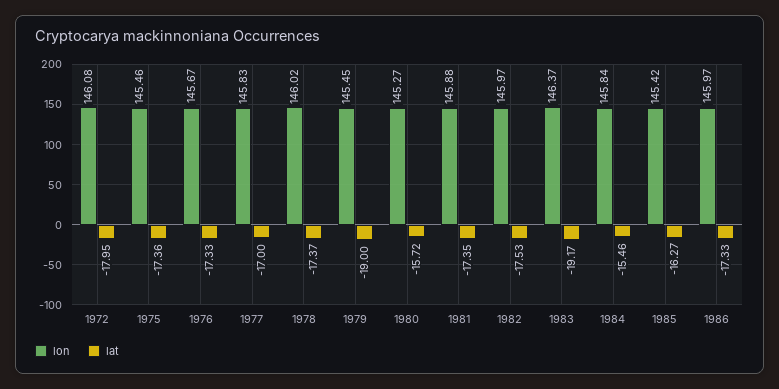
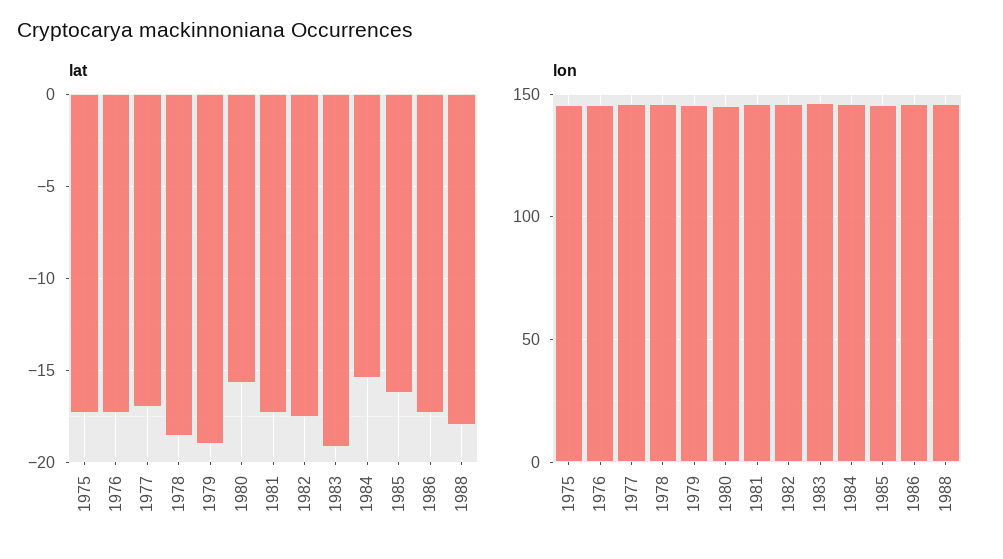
lon, 1972: 146.08 -> none
lat, 1972: -17.95 -> none
lat, 1978: -17.37 -> -18.5
lat, 1988: none -> -18
lon, 1988: none -> 145

